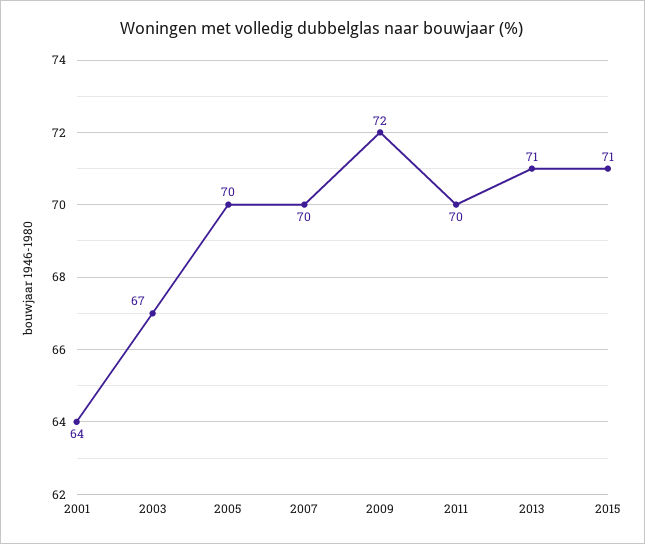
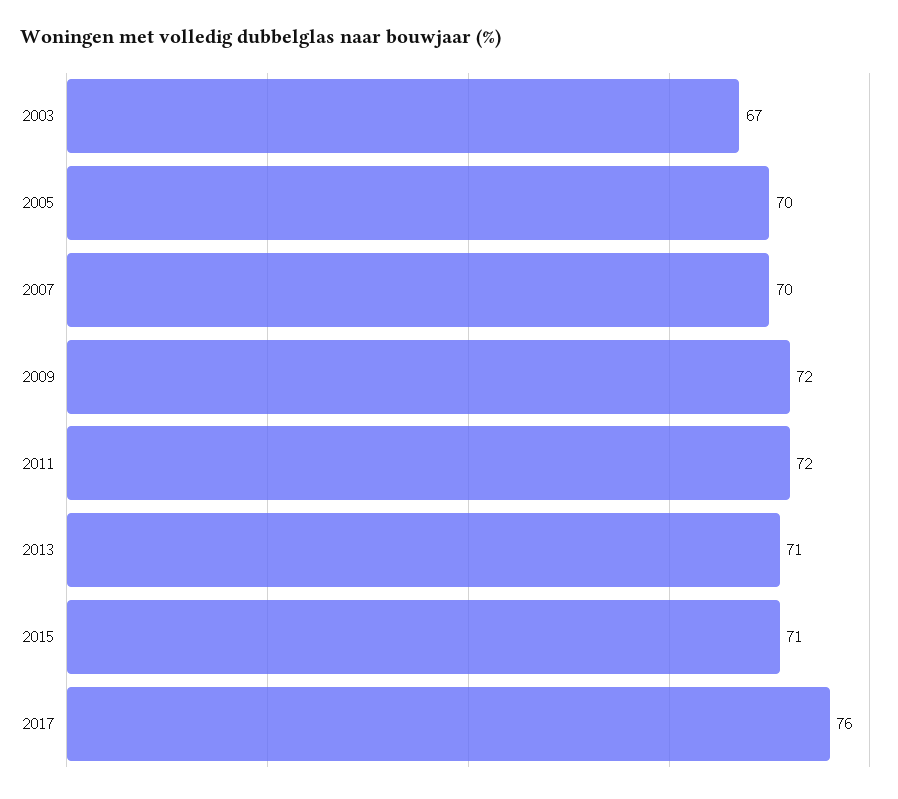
2001: 64 -> none
2011: 70 -> 72
2017: none -> 76

